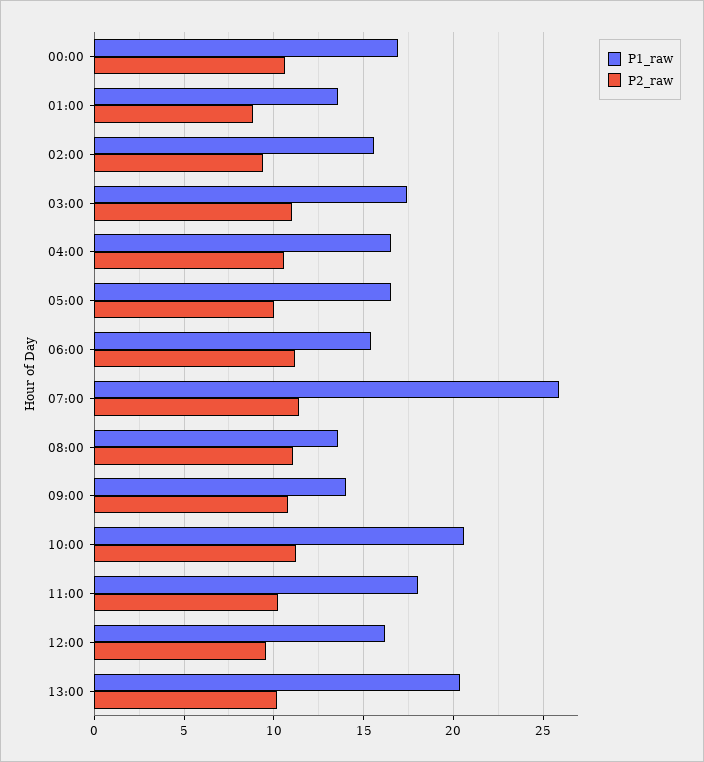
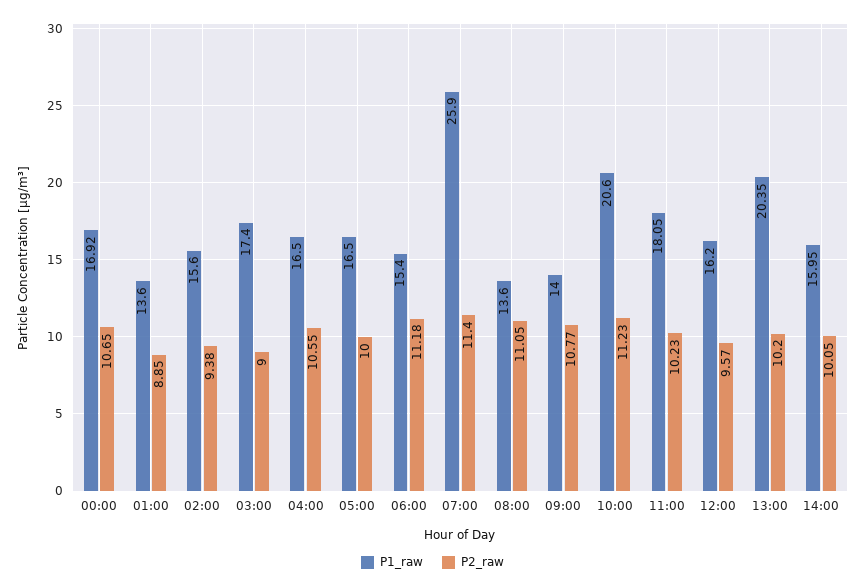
P2_raw, 03:00: 11 -> 9
P1_raw, 14:00: none -> 15.95
P2_raw, 14:00: none -> 10.05

